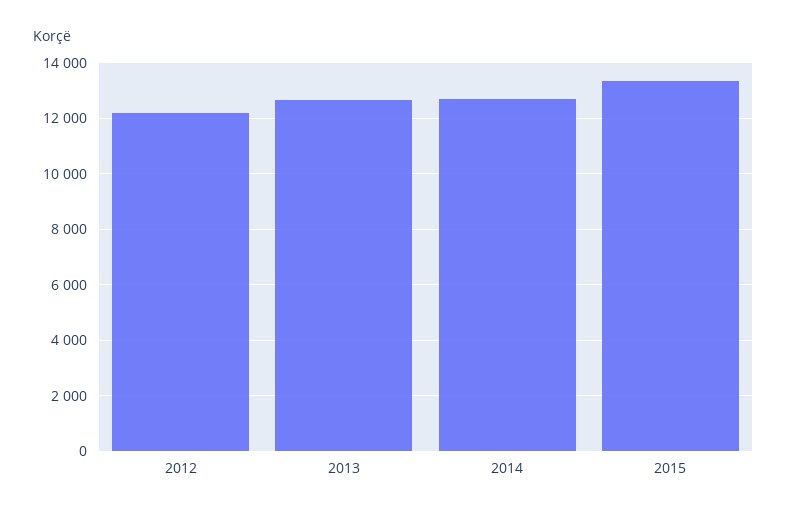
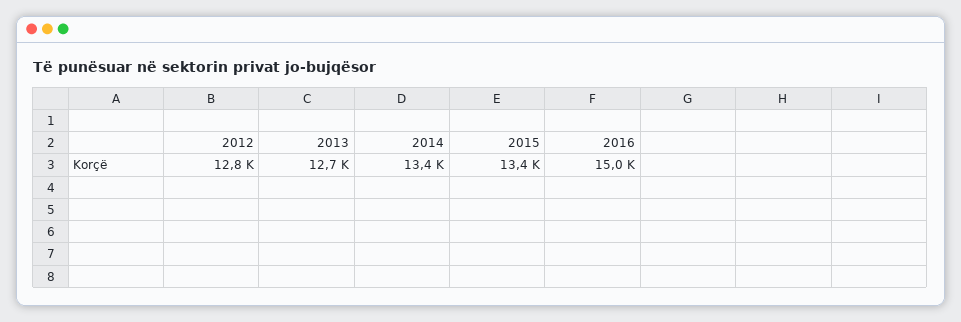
2012: 12250 -> 12800
2014: 12750 -> 13400
2016: none -> 15000

